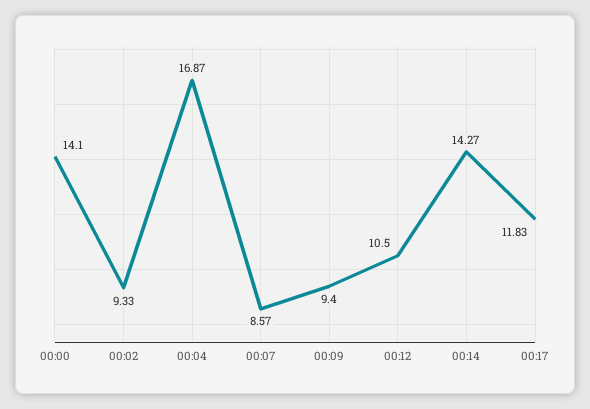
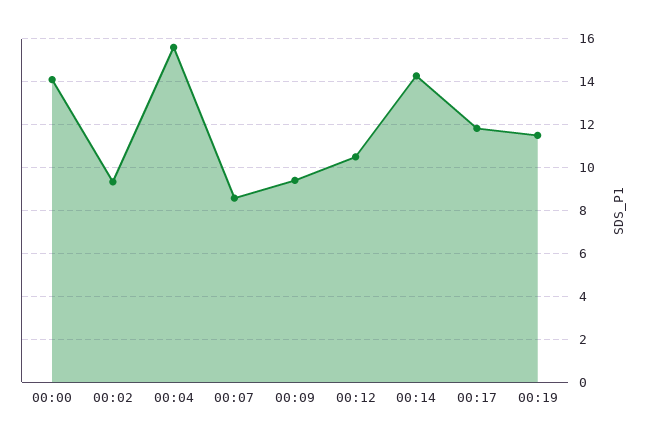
00:04: 16.87 -> 15.5
00:19: none -> 11.5

